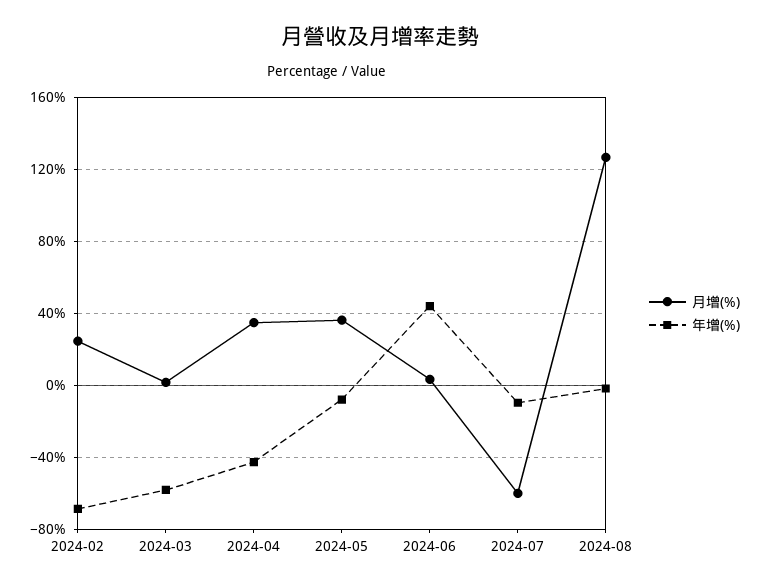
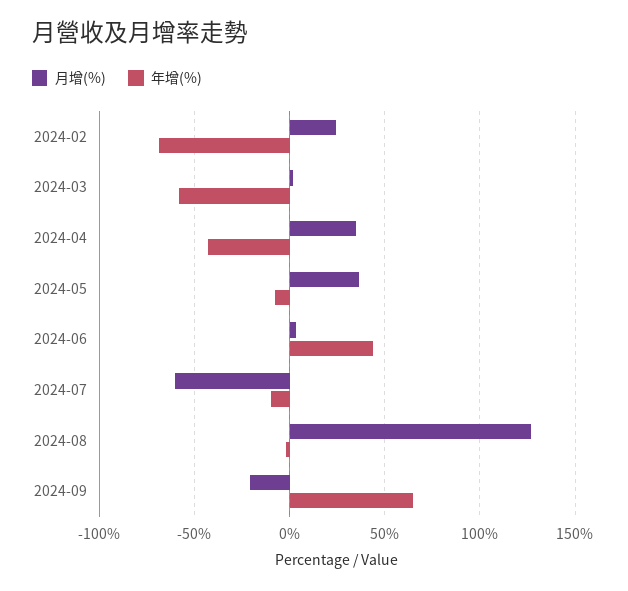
月增(%), 2024-09: none -> -20
年增(%), 2024-09: none -> 65

